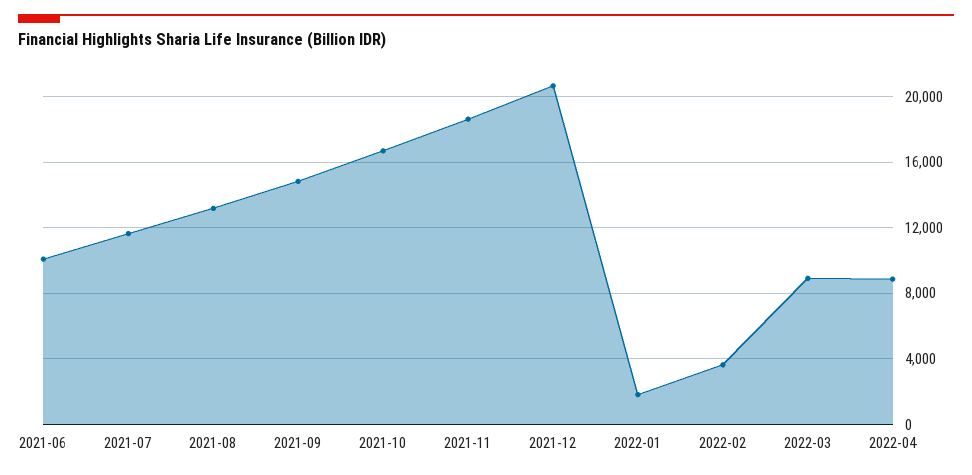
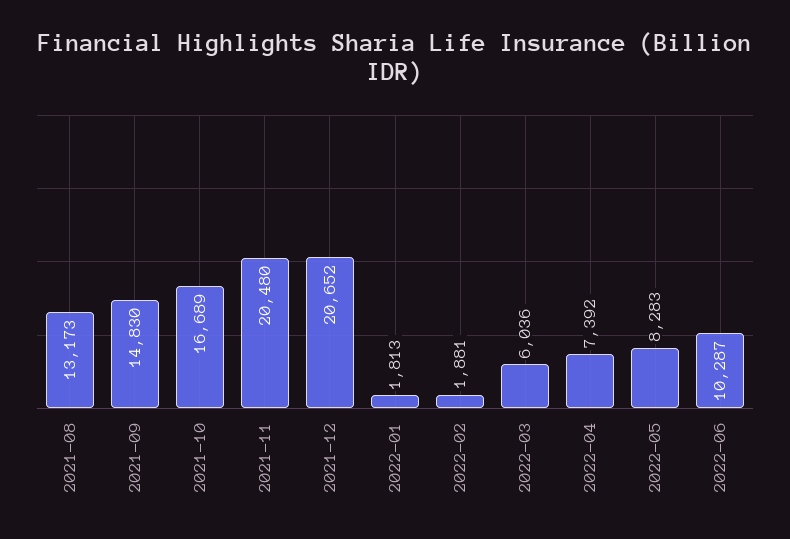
2021-06: 10000 -> none
2021-07: 11500 -> none
2021-11: 18500 -> 20480
2022-02: 3500 -> 1881
2022-03: 9000 -> 6036
2022-04: 9000 -> 7392
2022-05: none -> 8283
2022-06: none -> 10287

